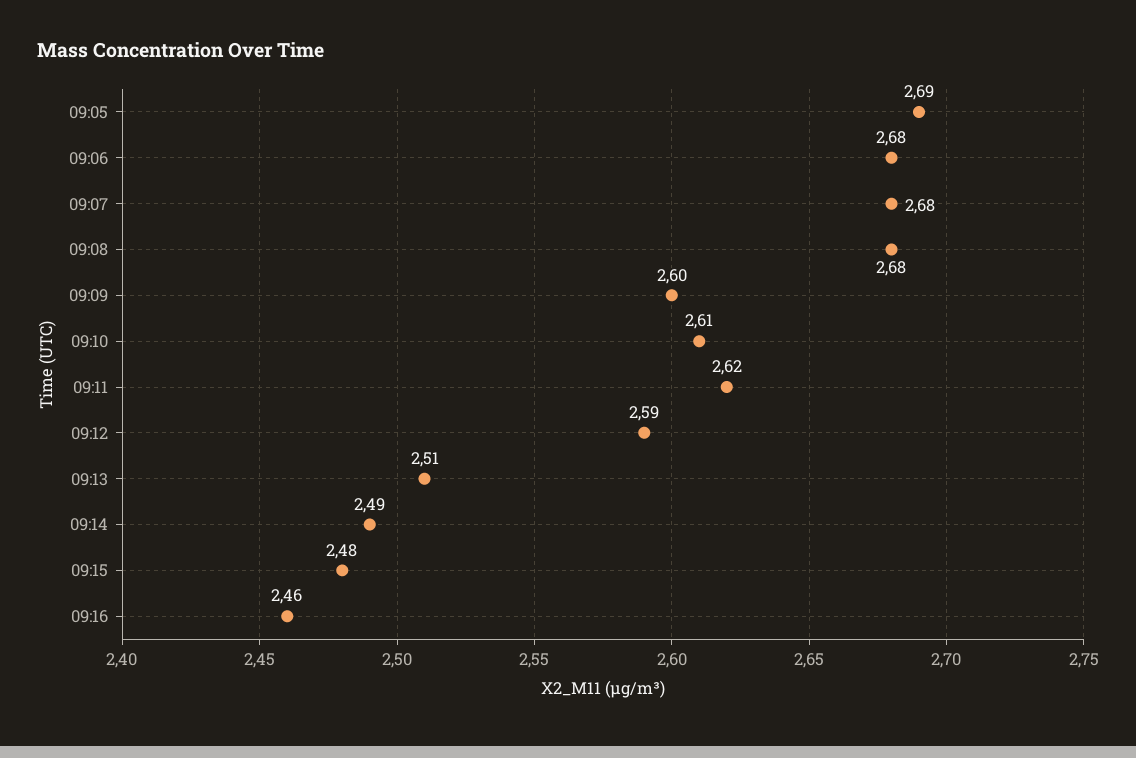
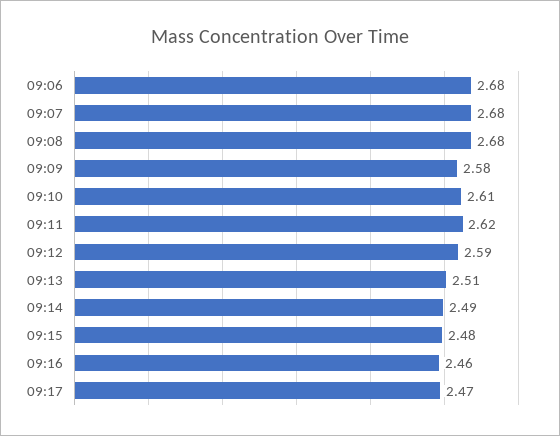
09:05: 2.69 -> none
09:09: 2.6 -> 2.58
09:17: none -> 2.47

